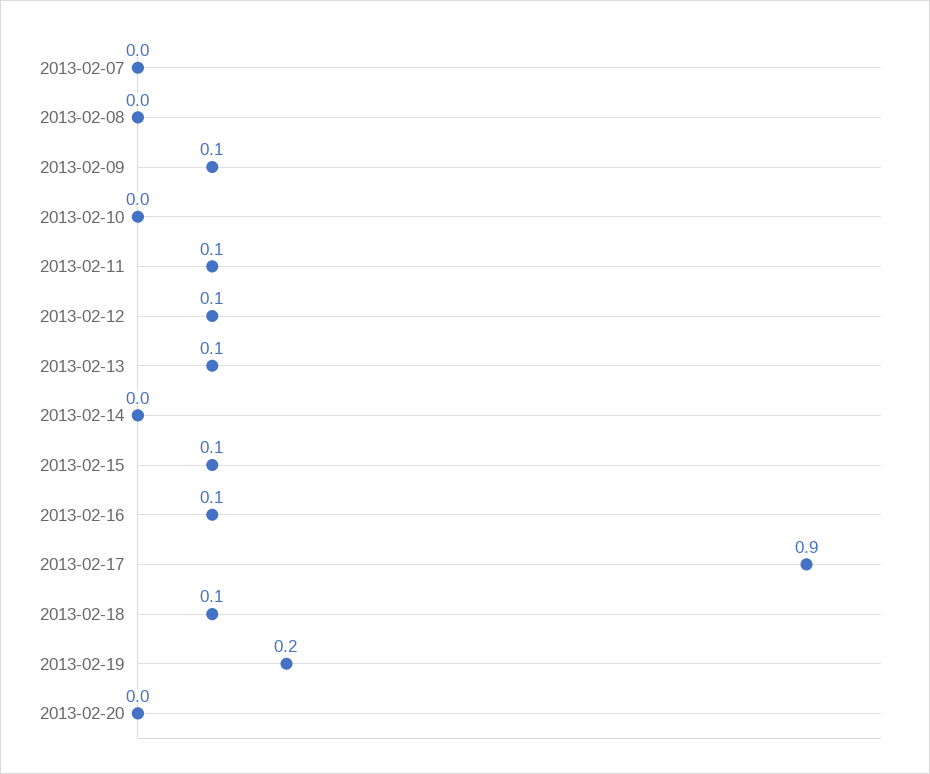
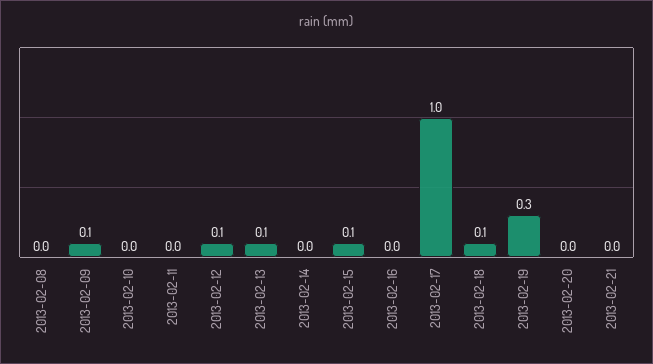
2013-02-07: 0 -> none
2013-02-11: 0.1 -> 0
2013-02-16: 0.1 -> 0
2013-02-17: 0.9 -> 1
2013-02-19: 0.2 -> 0.3
2013-02-21: none -> 0

